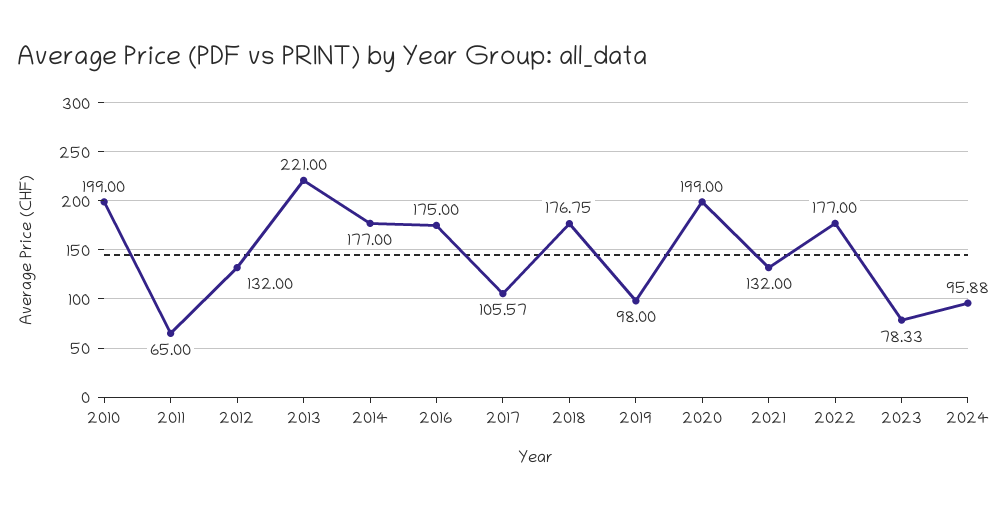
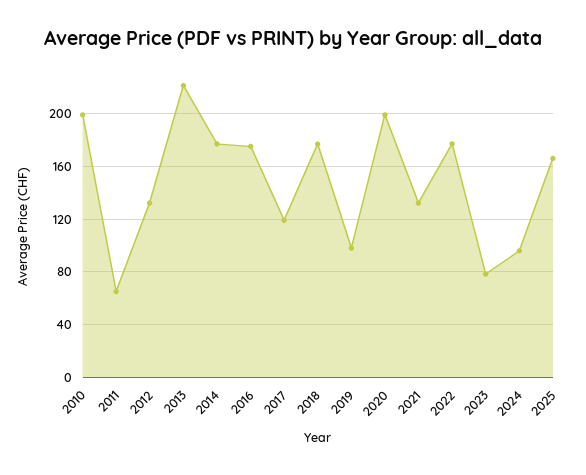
2017: 105.57 -> 120
2025: none -> 165

